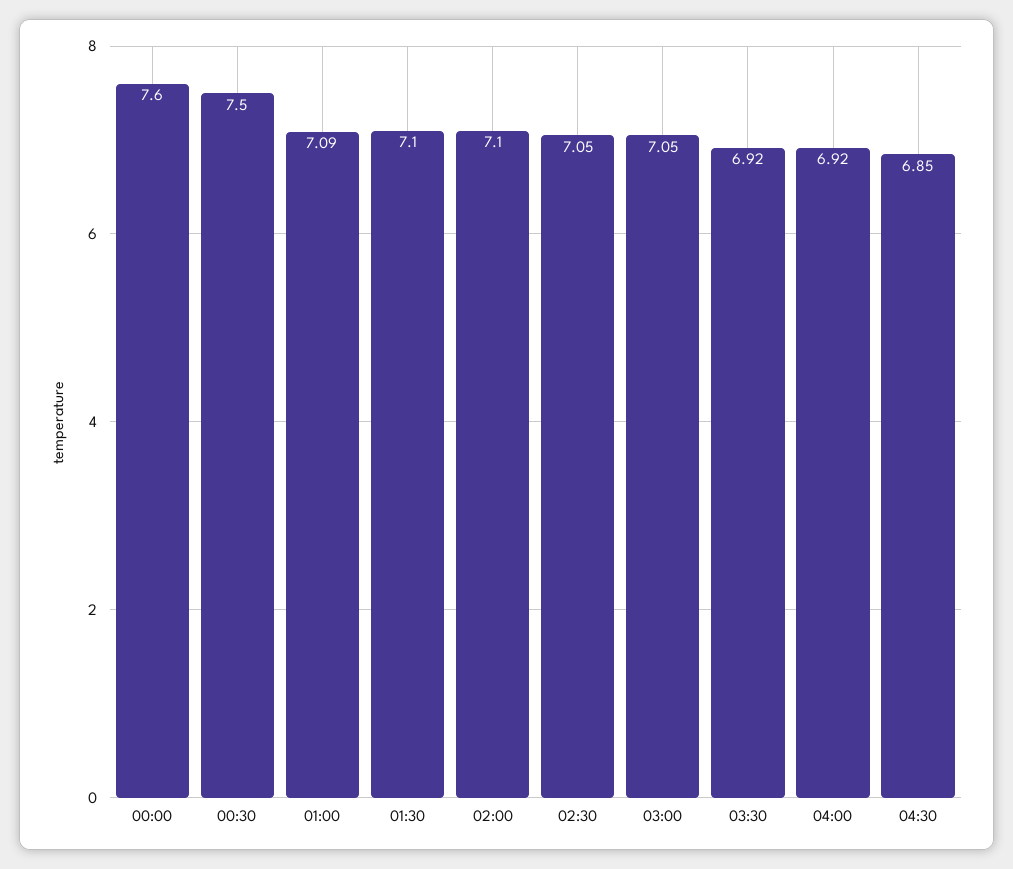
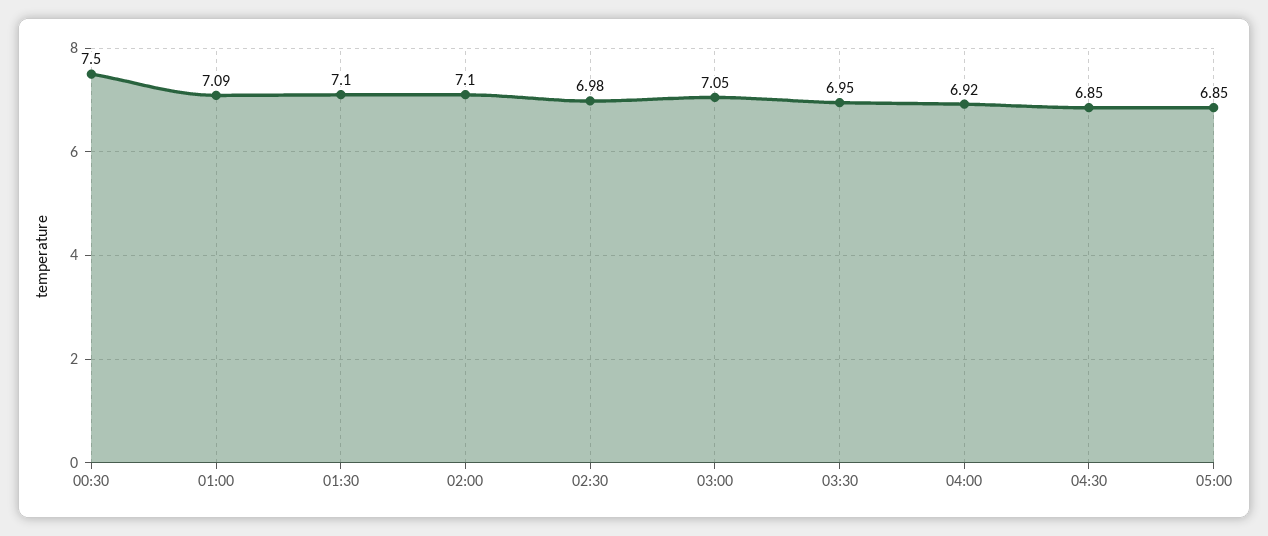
00:00: 7.6 -> none
02:30: 7.05 -> 6.98
03:30: 6.92 -> 6.95
05:00: none -> 6.85

